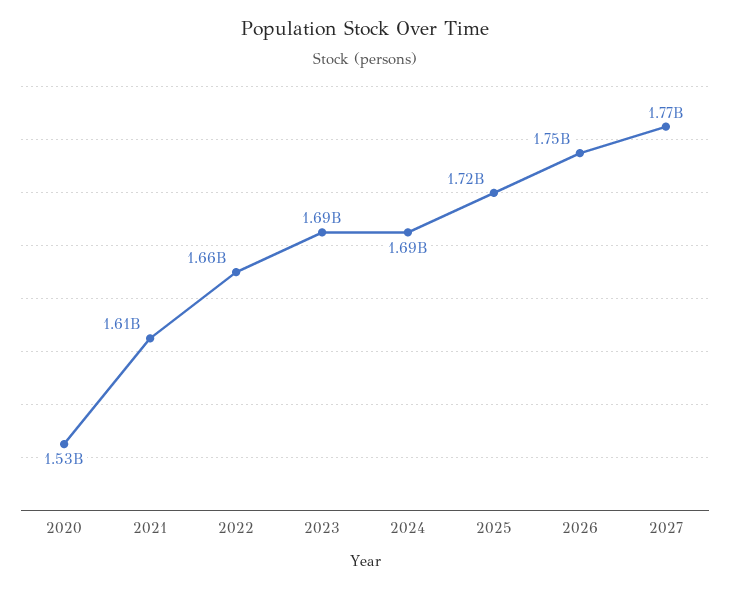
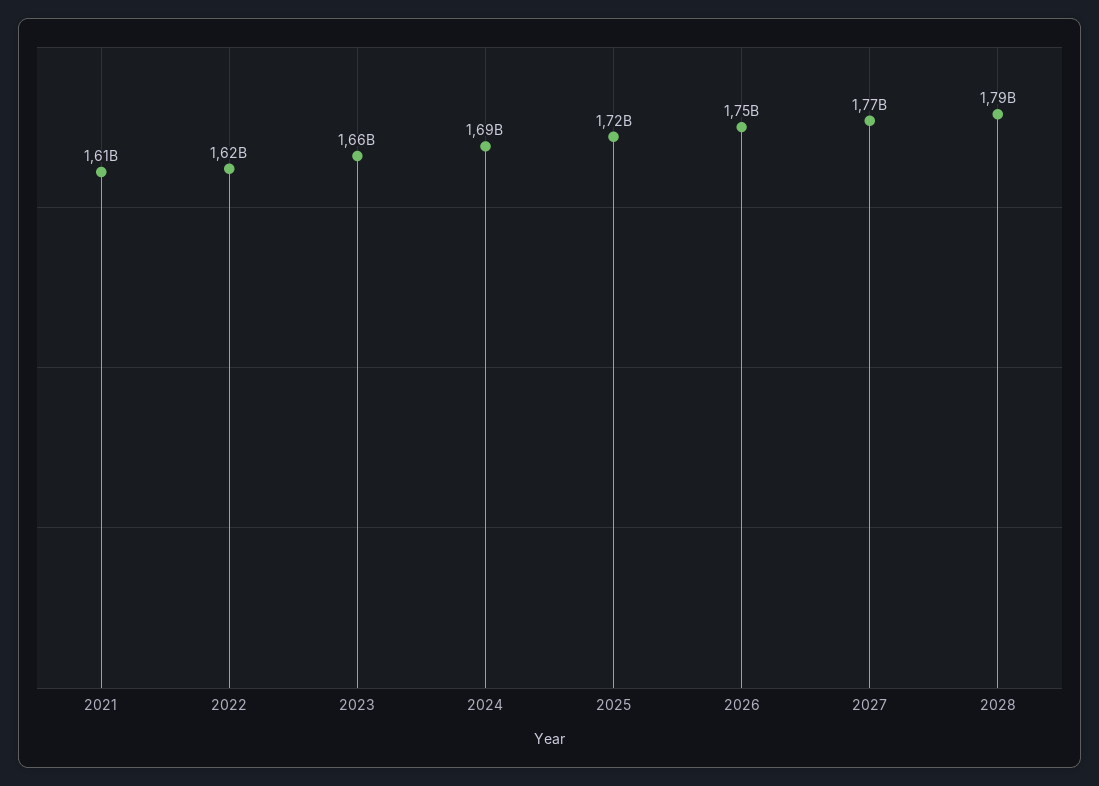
2020: 1530000000 -> none
2022: 1660000000 -> 1620000000
2023: 1690000000 -> 1660000000
2028: none -> 1790000000

